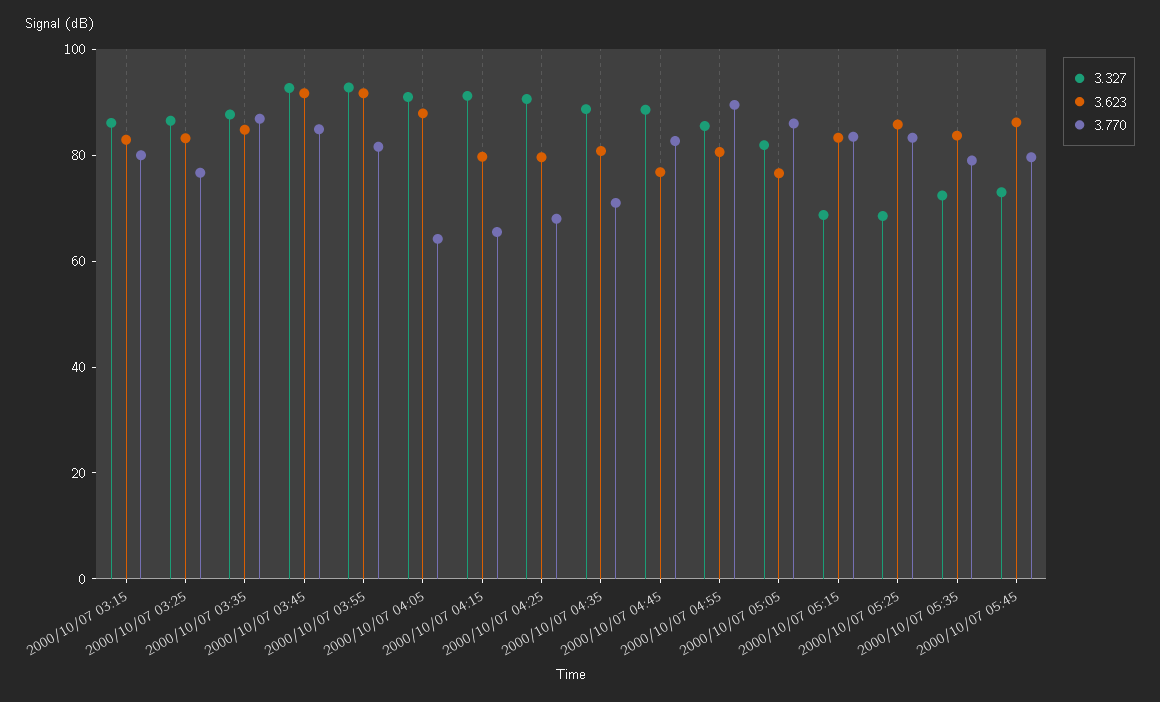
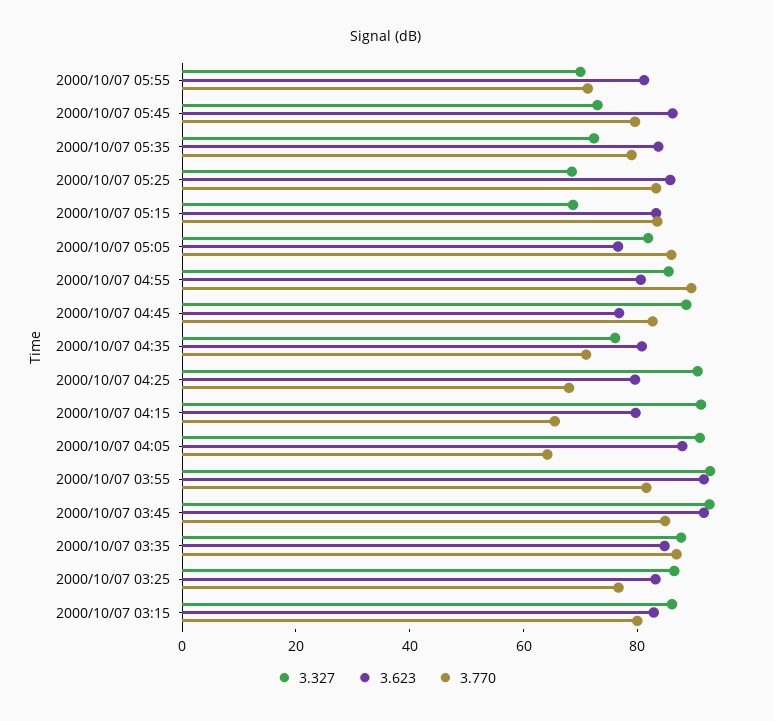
3.327, 2000/10/07 04:35: 90 -> 75
3.327, 2000/10/07 05:55: none -> 70
3.623, 2000/10/07 05:55: none -> 80
3.770, 2000/10/07 05:55: none -> 70

